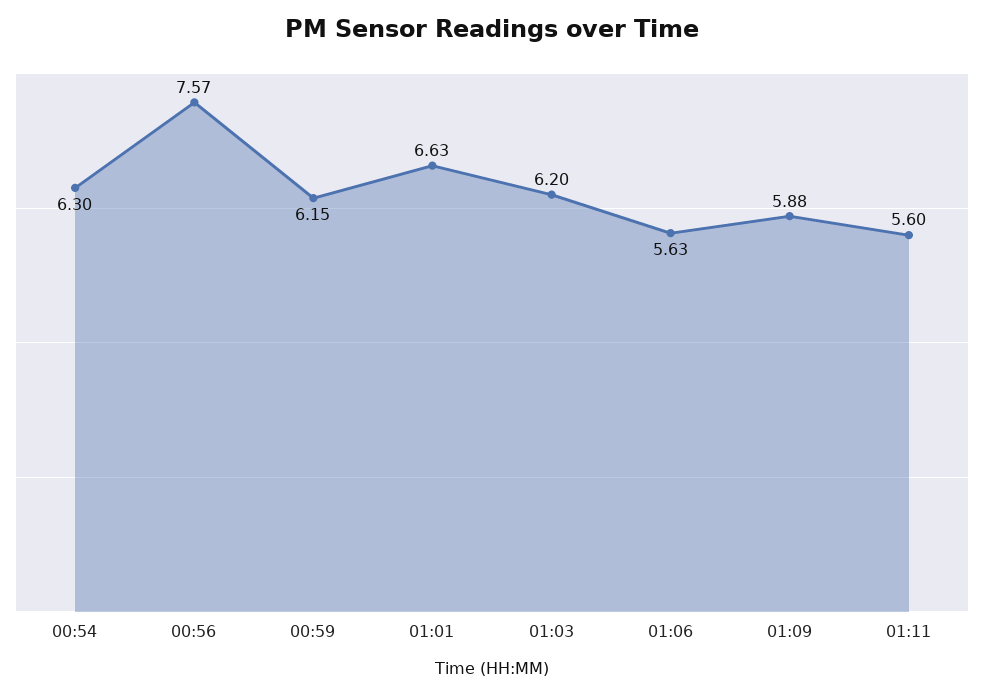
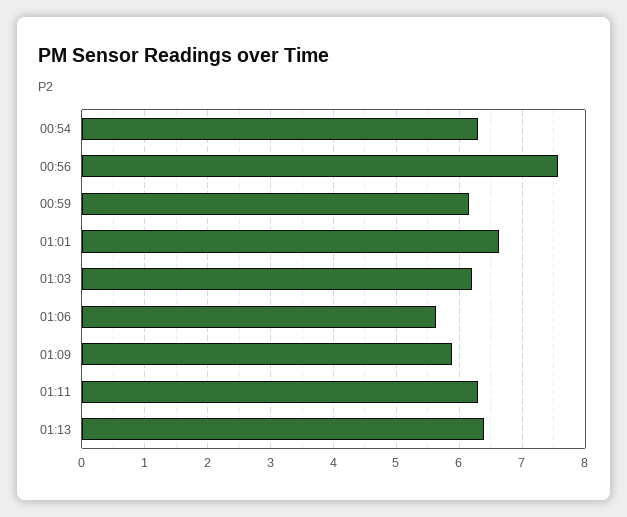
01:11: 5.6 -> 6.3
01:13: none -> 6.4

